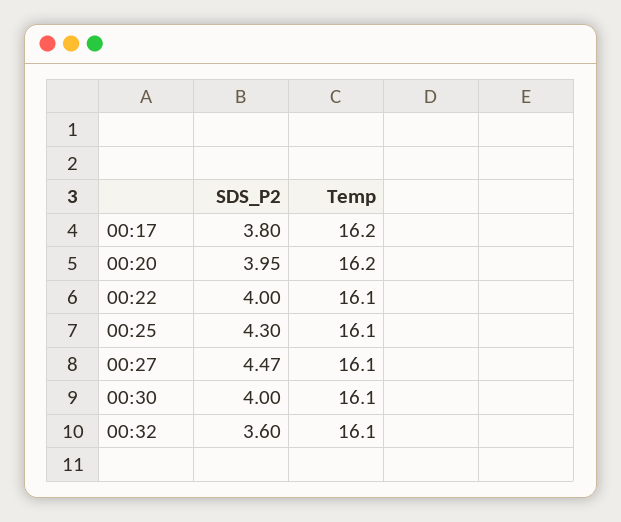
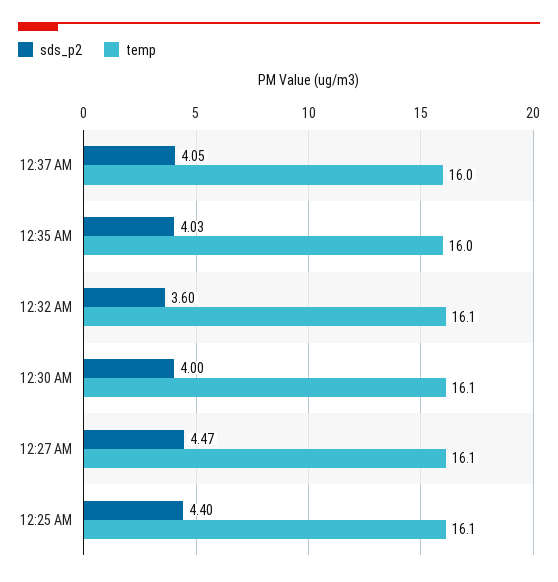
SDS_P2, 00:17: 3.8 -> none
Temp, 00:17: 16.2 -> none
SDS_P2, 00:20: 3.95 -> none
Temp, 00:20: 16.2 -> none
SDS_P2, 00:22: 4 -> none
Temp, 00:22: 16.1 -> none
SDS_P2, 00:25: 4.3 -> 4.4
SDS_P2, 12:37 AM: none -> 4.05
Temp, 12:37 AM: none -> 16
SDS_P2, 12:35 AM: none -> 4.03
Temp, 12:35 AM: none -> 16

